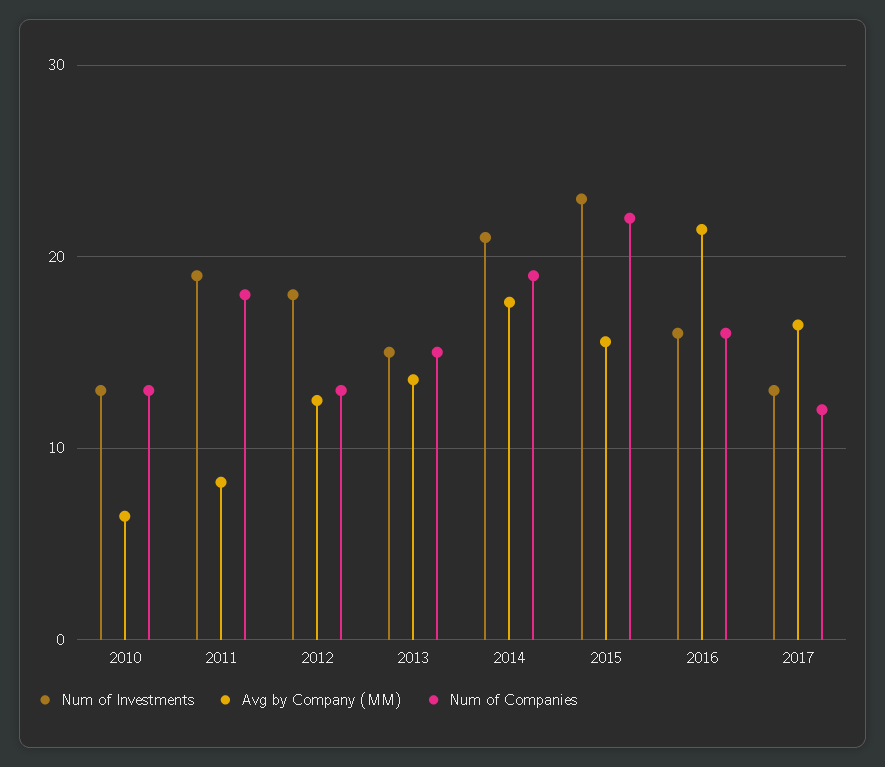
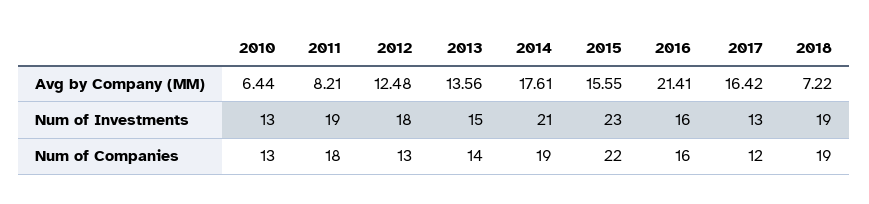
Num of Companies, 2013: 15 -> 14
Avg by Company (MM), 2018: none -> 7.22
Num of Investments, 2018: none -> 19
Num of Companies, 2018: none -> 19

